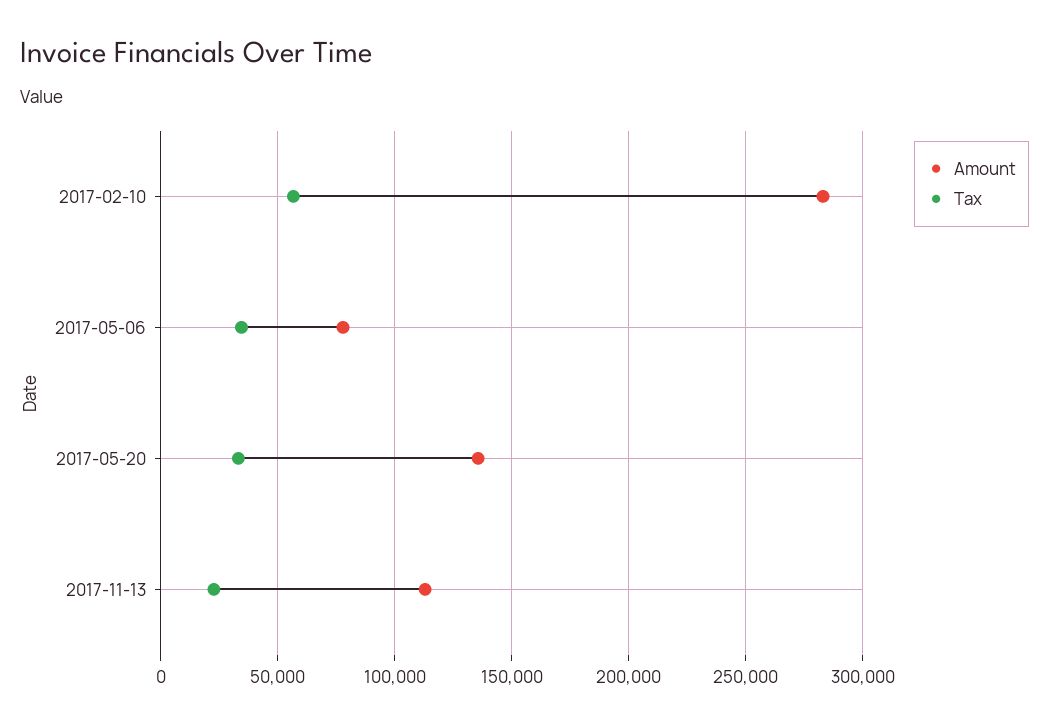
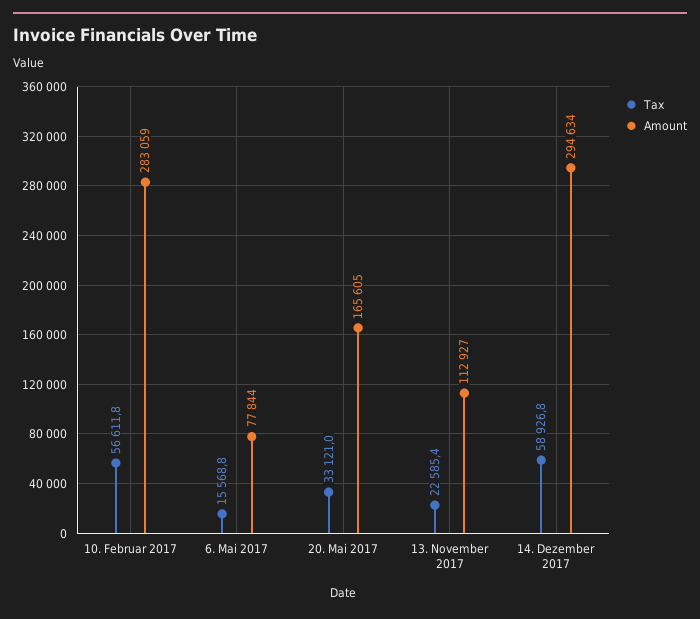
Tax, 2017-05-06: 35000 -> 15568.8
Amount, 2017-05-20: 135000 -> 165605
Tax, 14. Dezember 2017: none -> 58926.8
Amount, 14. Dezember 2017: none -> 294634

